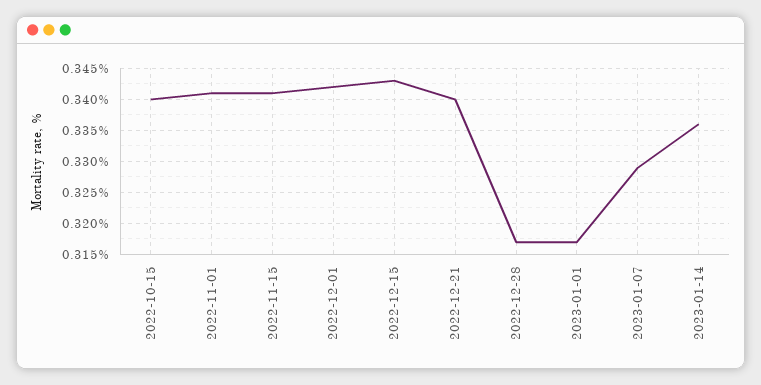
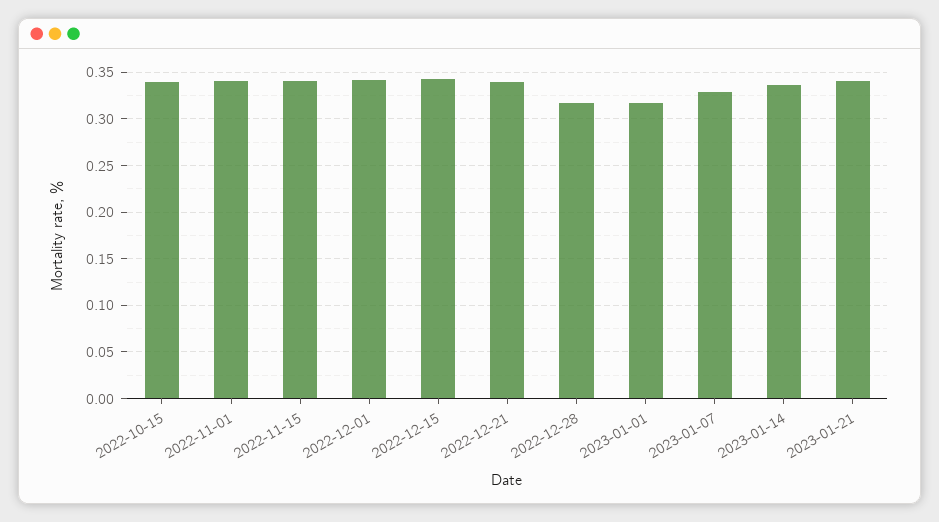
2023-01-21: none -> 0.34

